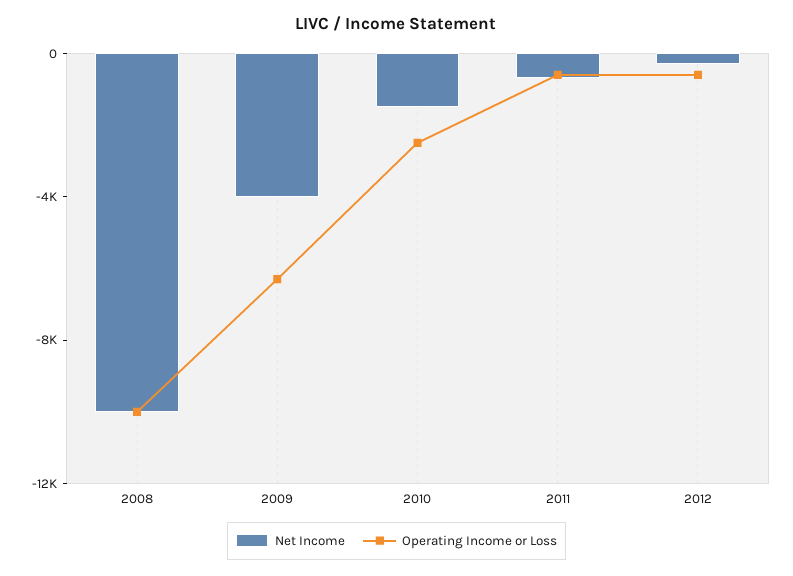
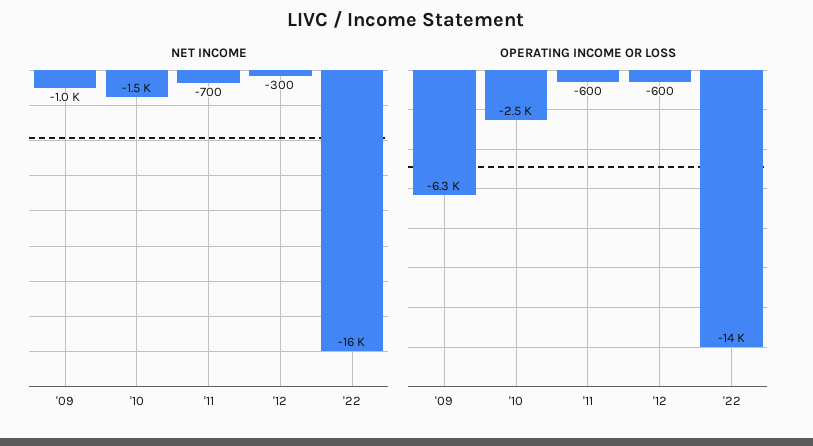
Net Income, 2008: -10000 -> none
Operating Income or Loss, 2008: -10000 -> none
Net Income, 2009: -4000 -> -1000
Net Income, '22: none -> -16000
Operating Income or Loss, '22: none -> -14000

